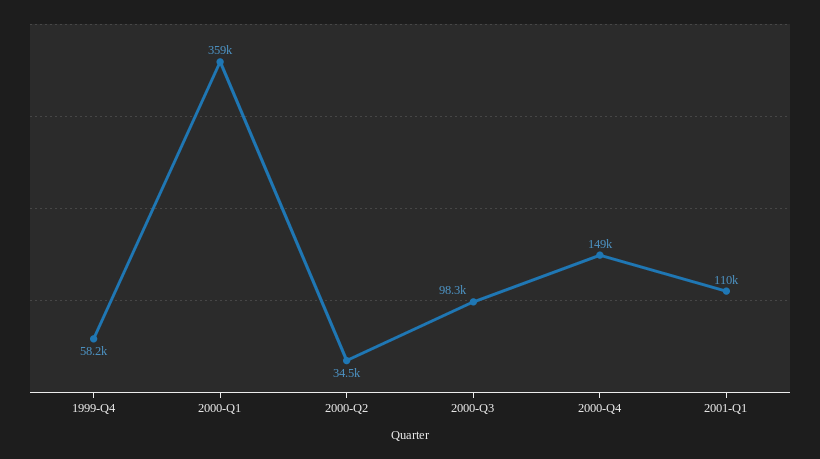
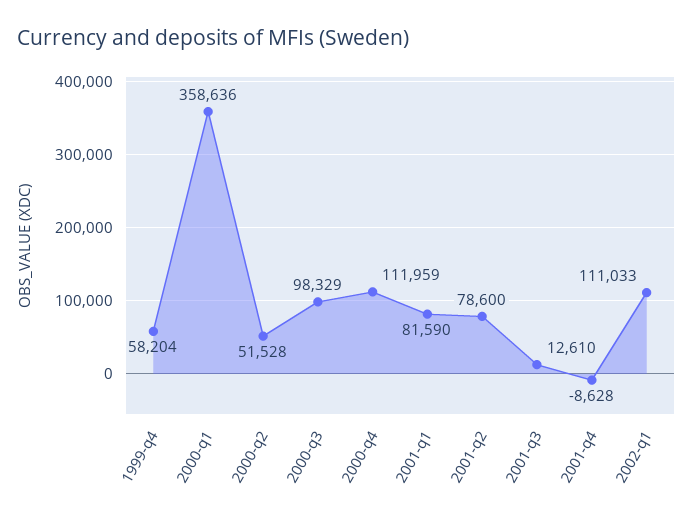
2000-Q2: 34500 -> 51528
2000-Q4: 149000 -> 111959
2001-Q1: 110000 -> 81590
2001-q2: none -> 78600
2001-q3: none -> 12610
2001-q4: none -> -8628
2002-q1: none -> 111033

